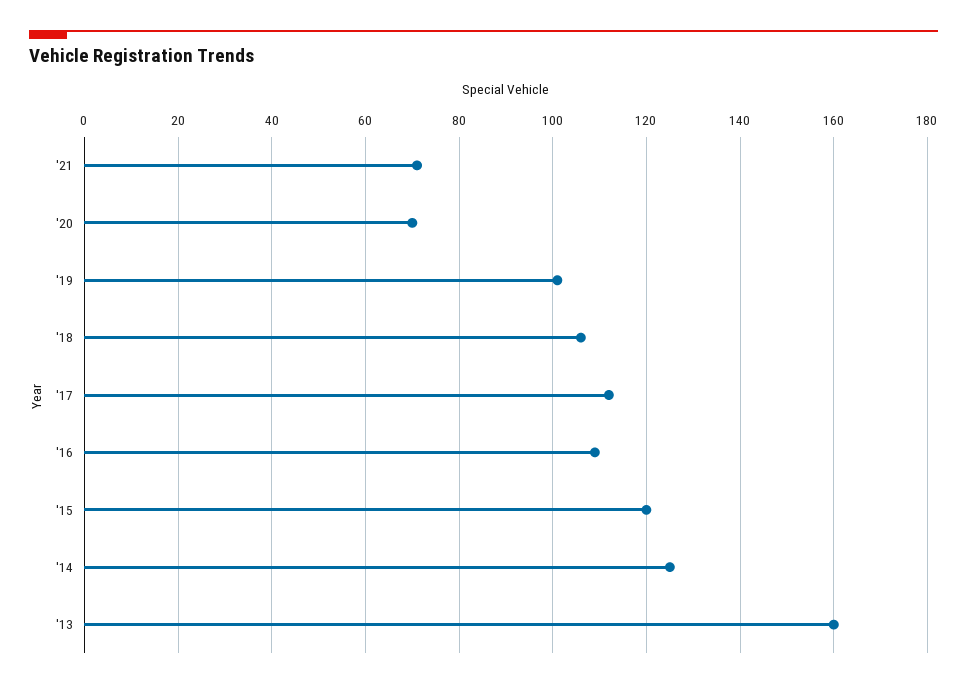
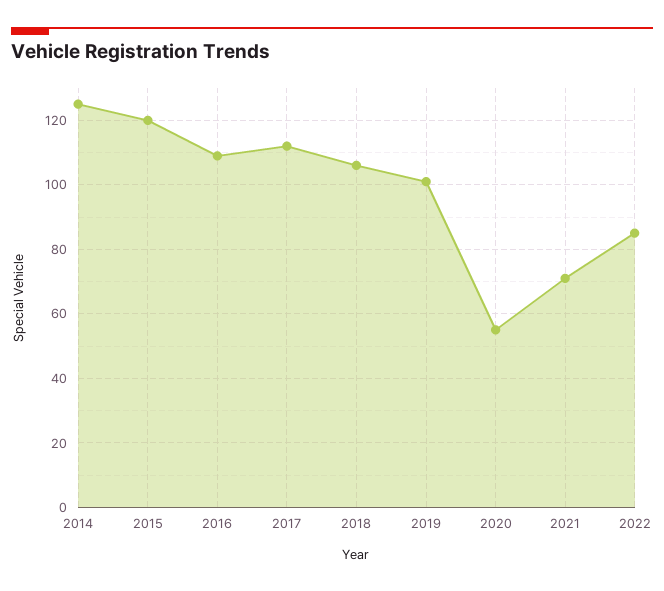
'20: 70 -> 55
'13: 160 -> none
2022: none -> 85

